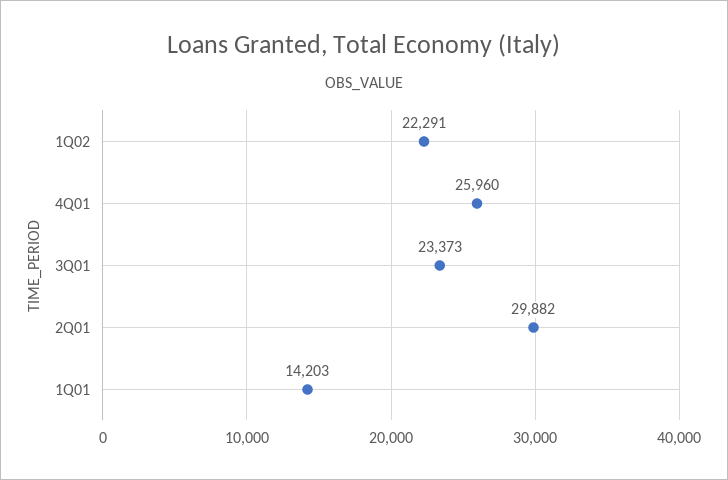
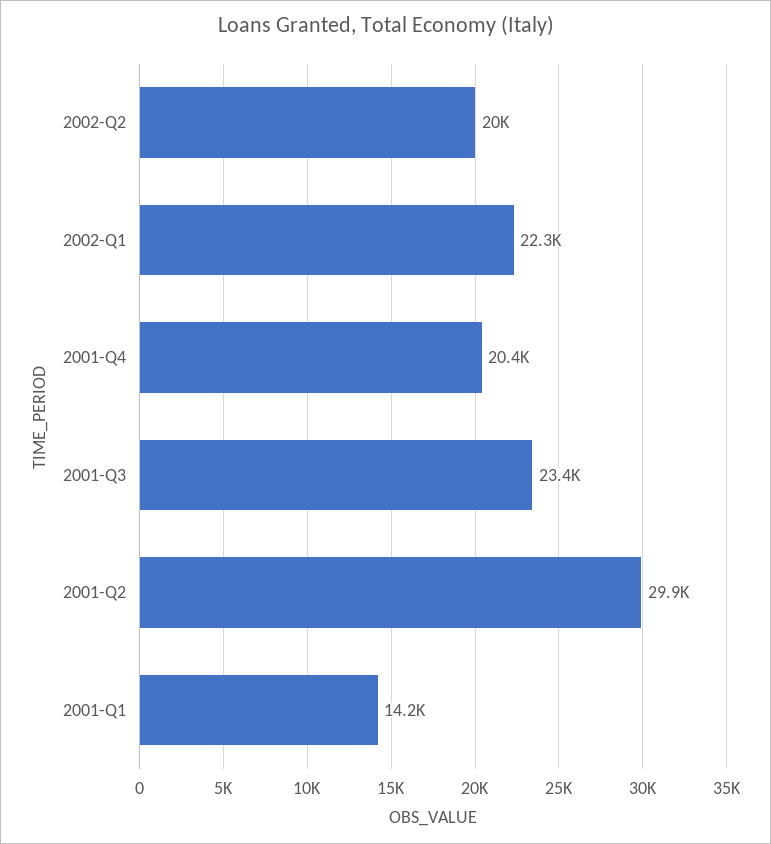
4Q01: 25960 -> 20400
2002-Q2: none -> 20000

